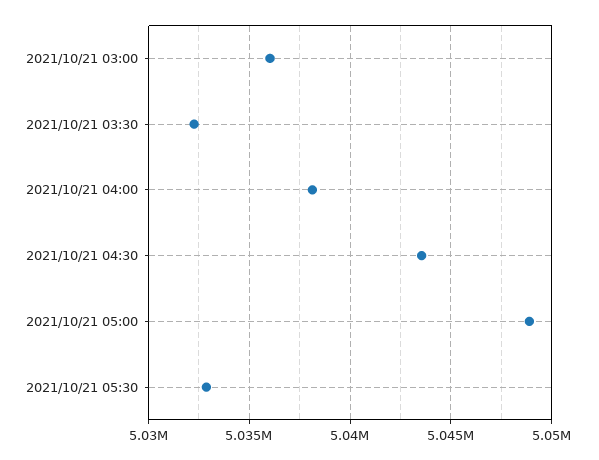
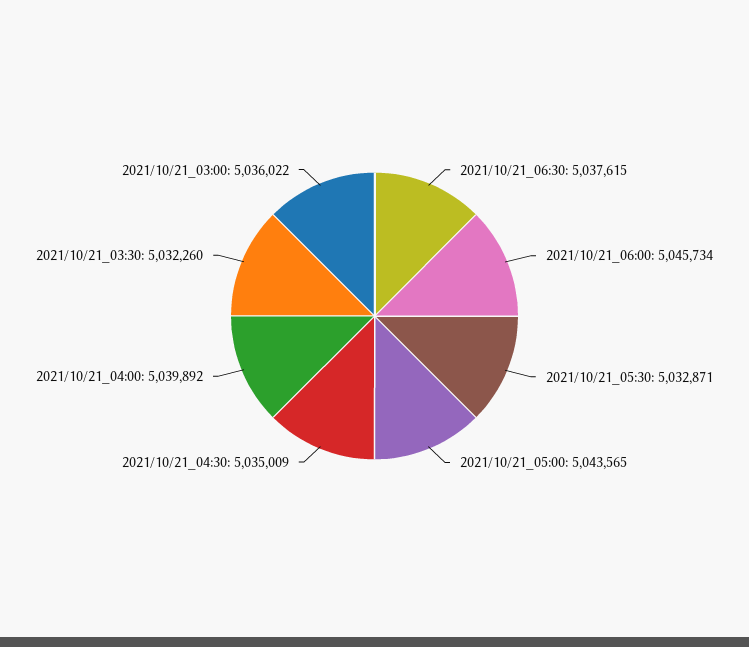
2021/10/21 04:00: 5038000 -> 5039892
2021/10/21 04:30: 5043500 -> 5035009
2021/10/21 05:00: 5049000 -> 5043565
2021/10/21_06:30: none -> 5037615
2021/10/21_06:00: none -> 5045734

